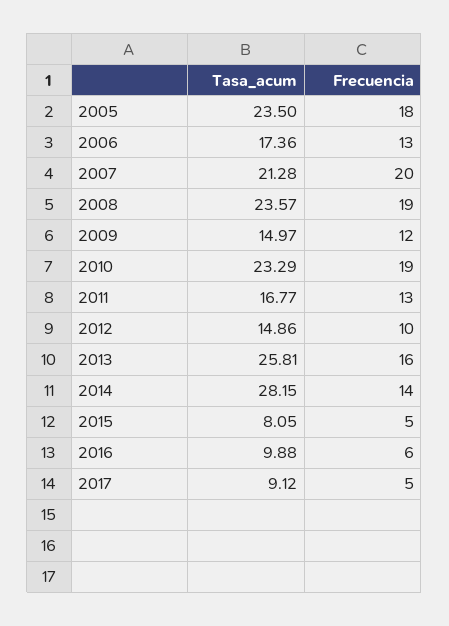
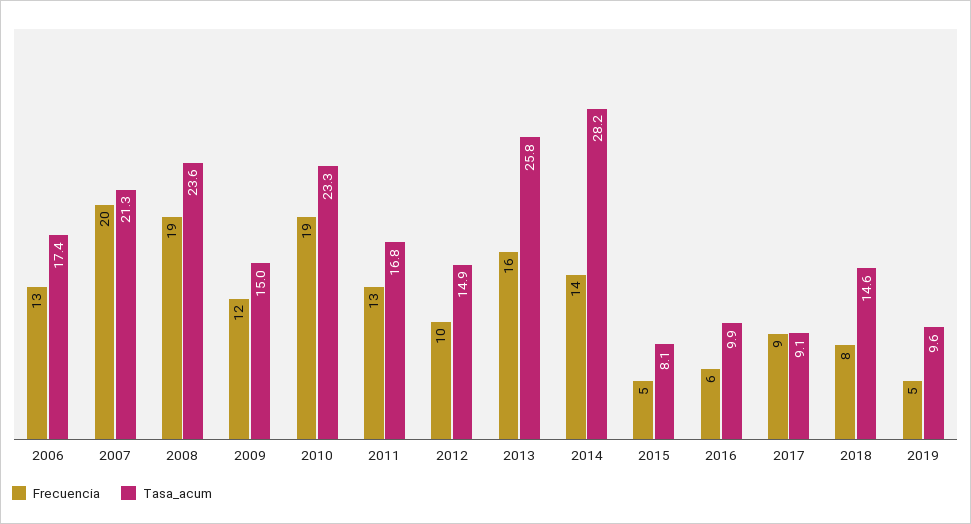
Tasa_acum, 2005: 23.5 -> none
Frecuencia, 2005: 18 -> none
Frecuencia, 2017: 5 -> 9
Frecuencia, 2018: none -> 8
Tasa_acum, 2018: none -> 14.6
Frecuencia, 2019: none -> 5
Tasa_acum, 2019: none -> 9.6

